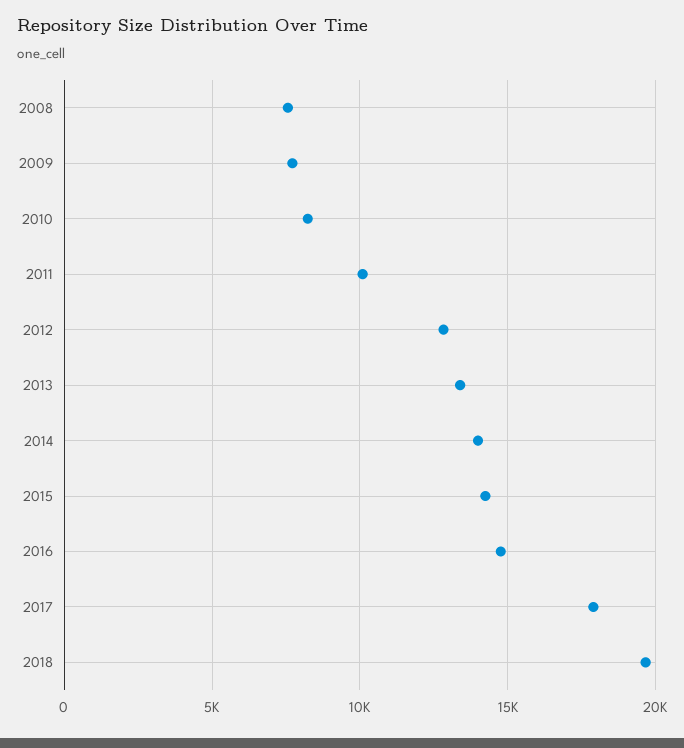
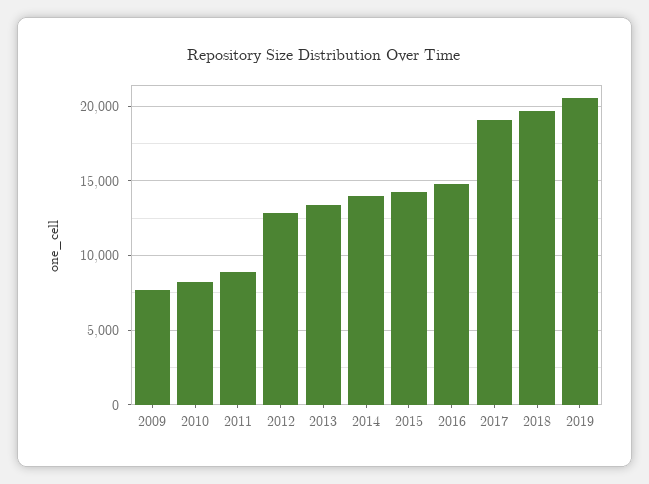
2008: 7500 -> none
2011: 10000 -> 9000
2017: 18000 -> 19000
2019: none -> 20500

